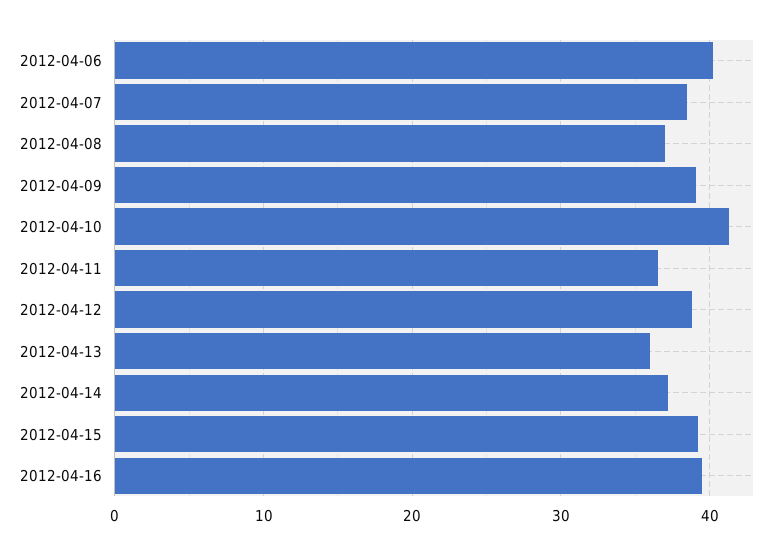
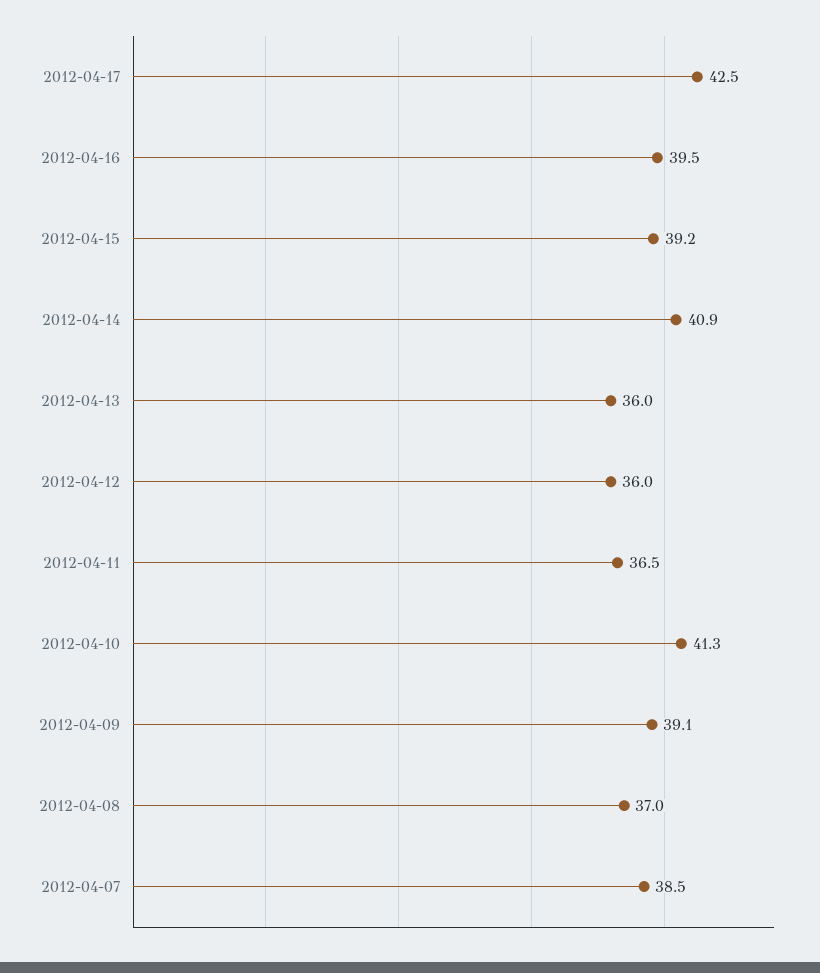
2012-04-06: 40 -> none
2012-04-12: 39 -> 36
2012-04-14: 37 -> 40.9
2012-04-17: none -> 42.5

